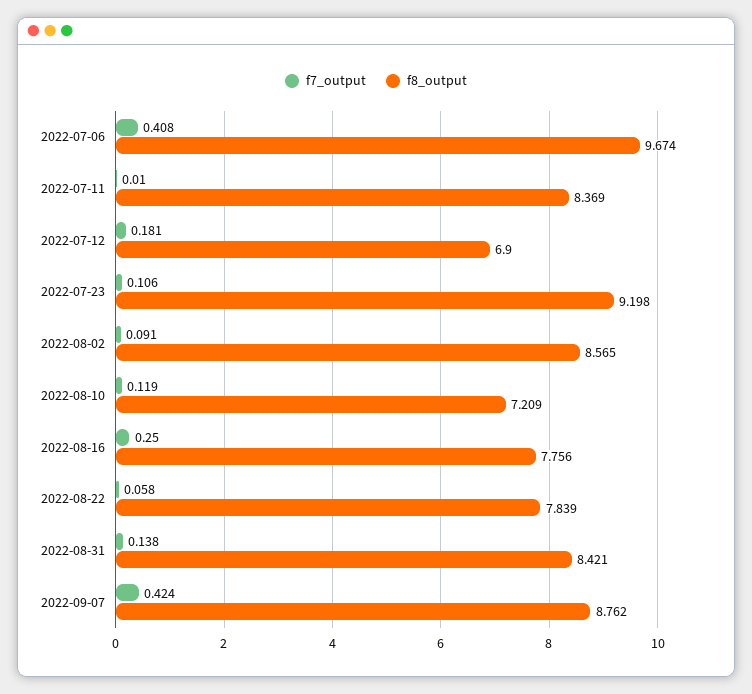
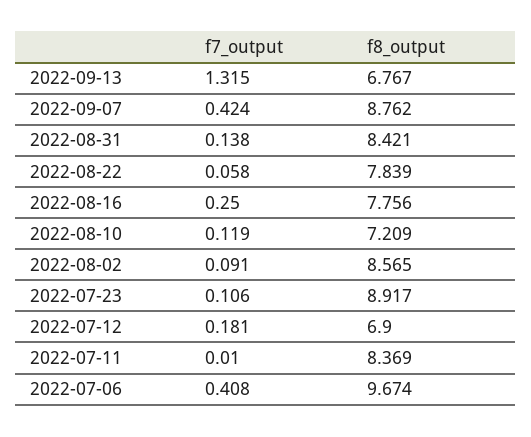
f8_output, 2022-07-23: 9.198 -> 8.917
f7_output, 2022-09-13: none -> 1.315
f8_output, 2022-09-13: none -> 6.767

